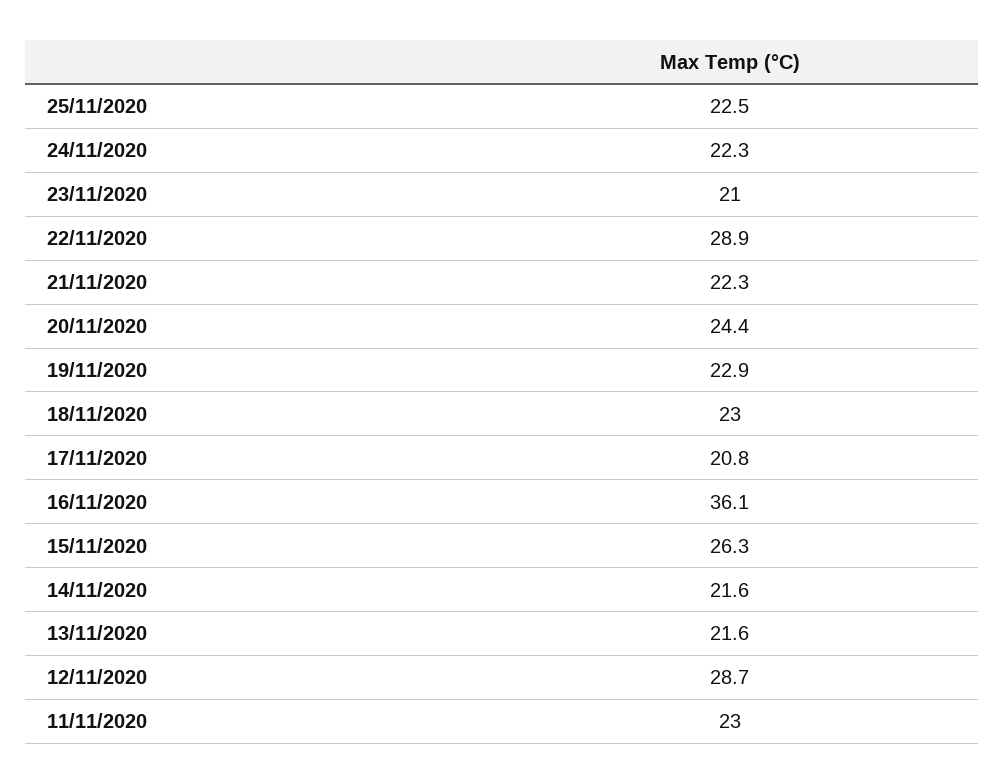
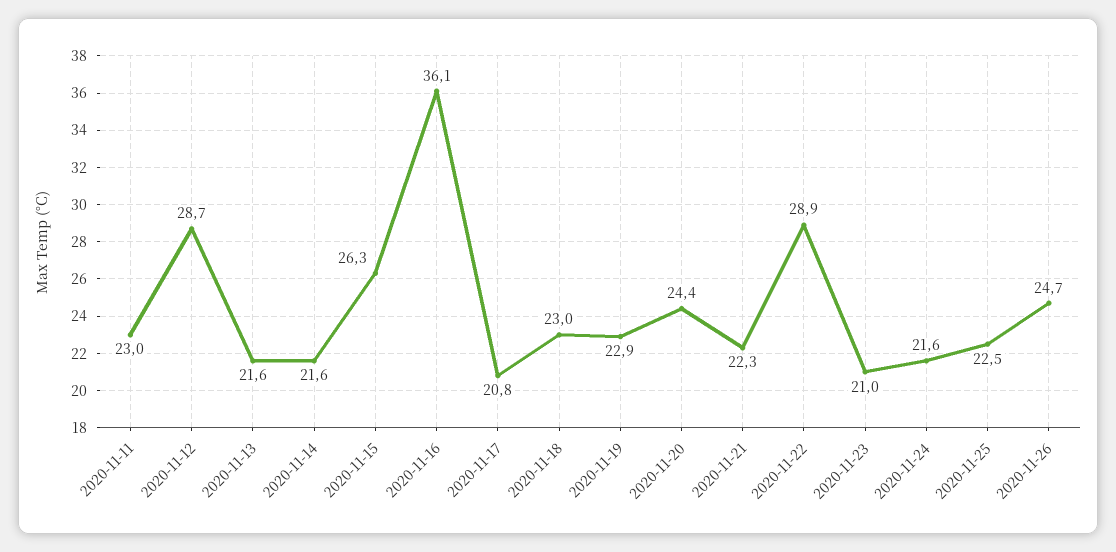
24/11/2020: 22.3 -> 21.6
2020-11-26: none -> 24.7

